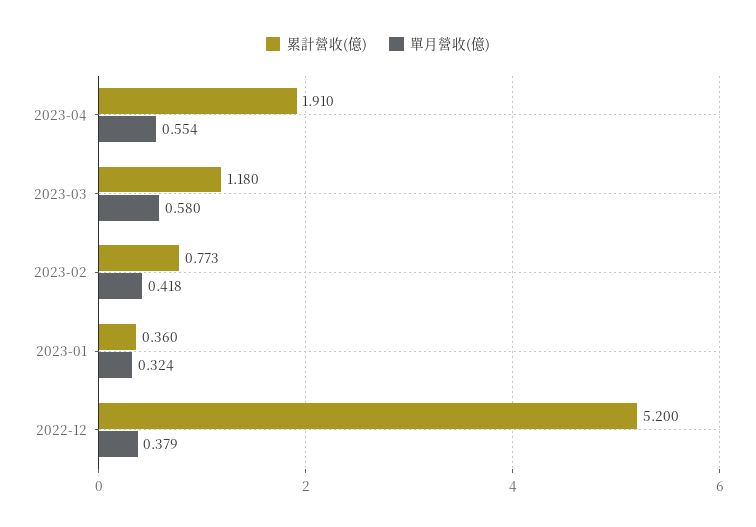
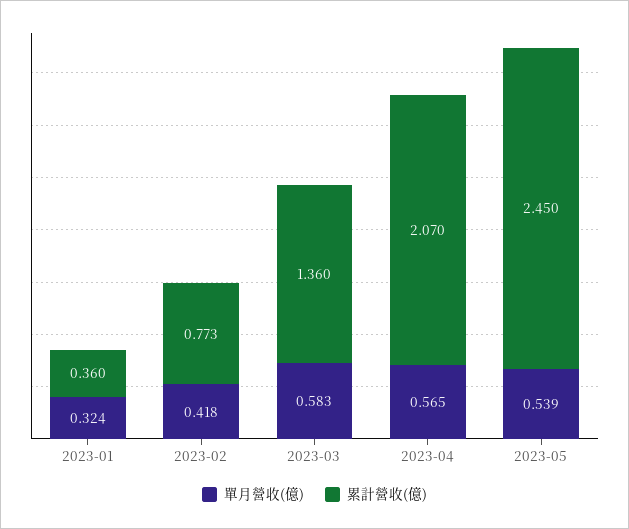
累計營收(億), 2023-04: 1.91 -> 2.07
單月營收(億), 2023-04: 0.554 -> 0.565
累計營收(億), 2023-03: 1.18 -> 1.36
單月營收(億), 2023-03: 0.58 -> 0.583
累計營收(億), 2022-12: 5.2 -> none
單月營收(億), 2022-12: 0.379 -> none
單月營收(億), 2023-05: none -> 0.539
累計營收(億), 2023-05: none -> 2.45

